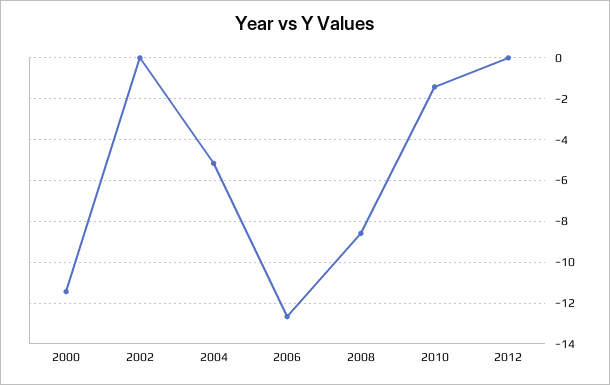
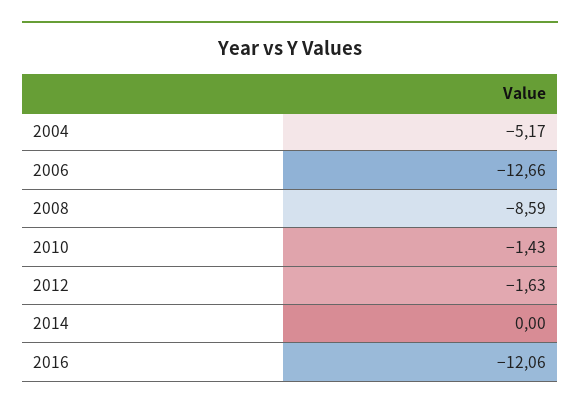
2000: -11.5 -> none
2002: 0 -> none
2012: 0 -> -1.63
2014: none -> 0
2016: none -> -12.06

